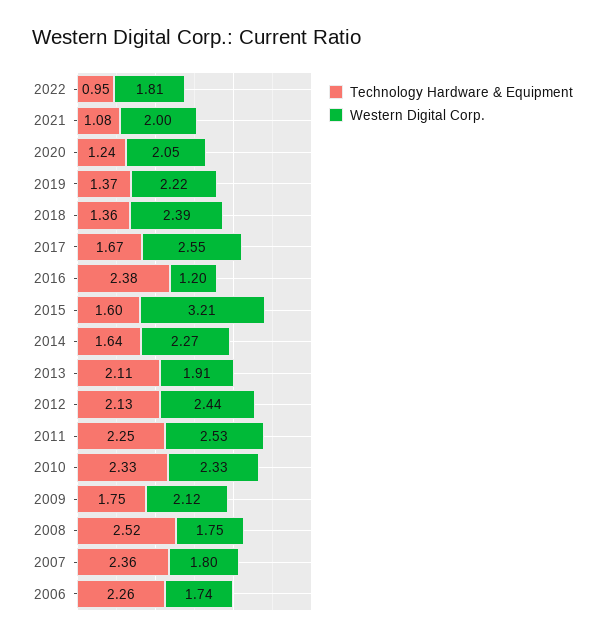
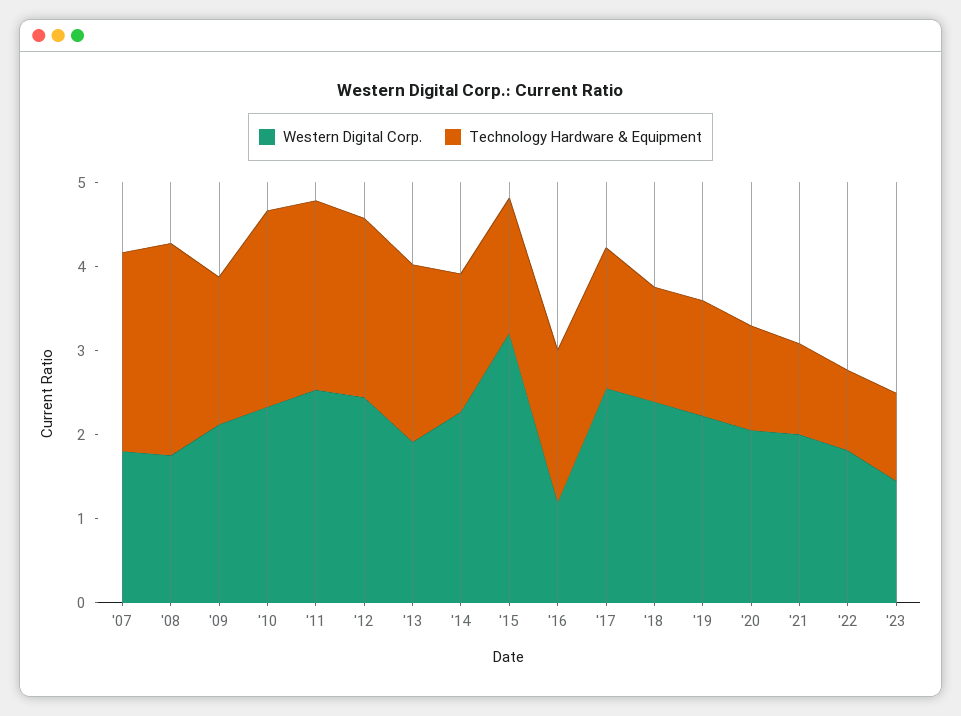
Technology Hardware & Equipment, 2016: 2.38 -> 1.8
Technology Hardware & Equipment, 2006: 2.26 -> none
Western Digital Corp., 2006: 1.74 -> none
Western Digital Corp., '23: none -> 1.4
Technology Hardware & Equipment, '23: none -> 1

